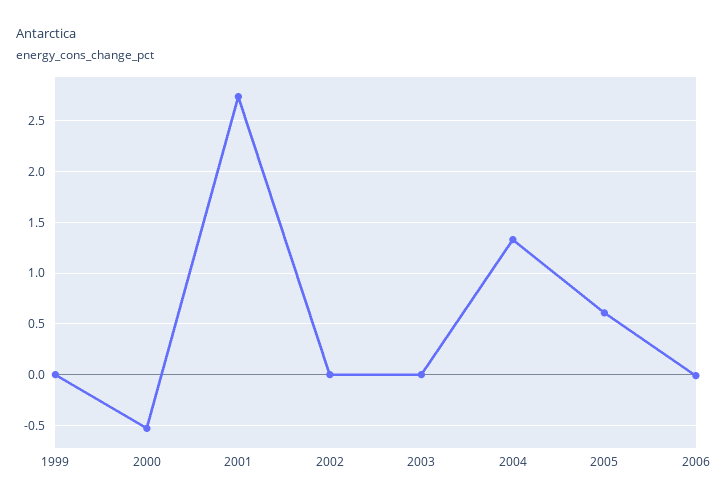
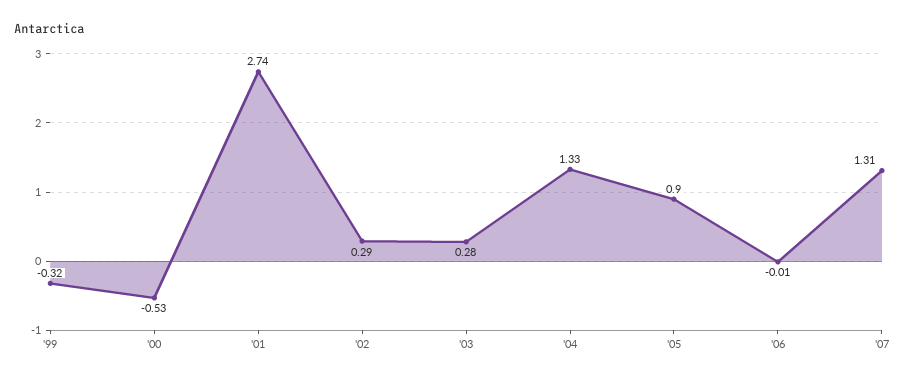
1999: 0 -> -0.32
2002: 0 -> 0.29
2003: 0 -> 0.28
2005: 0.6 -> 0.9
'07: none -> 1.31

